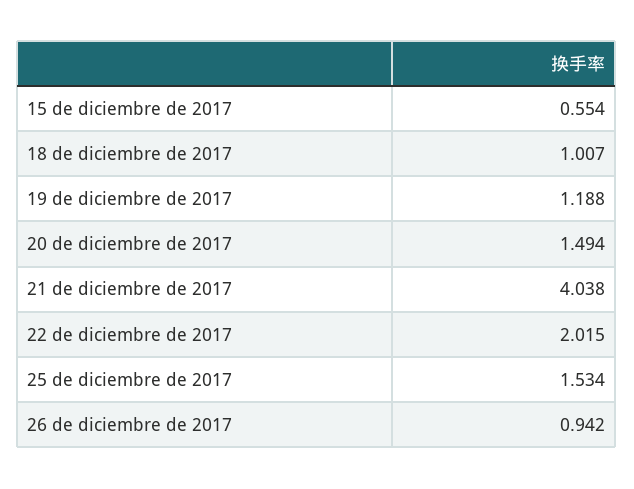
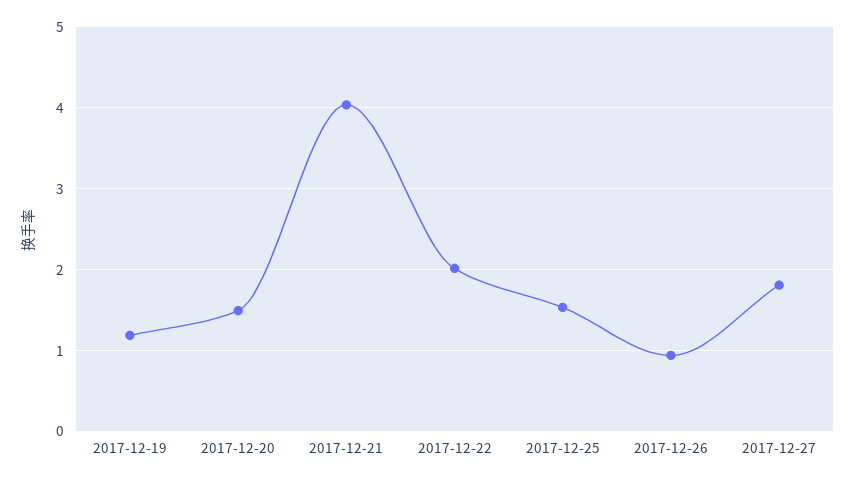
15 de diciembre de 2017: 0.554 -> none
18 de diciembre de 2017: 1.007 -> none
2017-12-27: none -> 1.8

